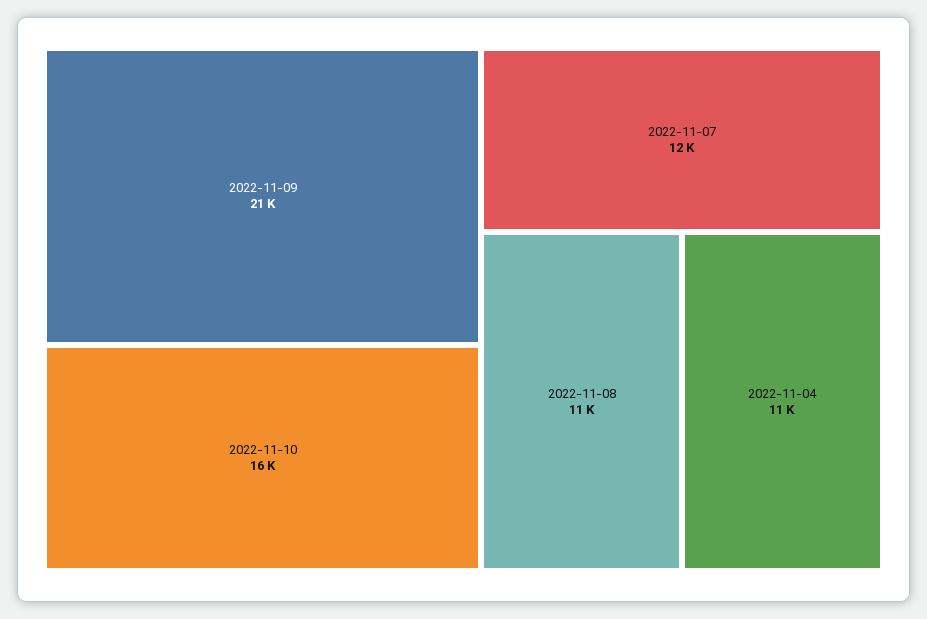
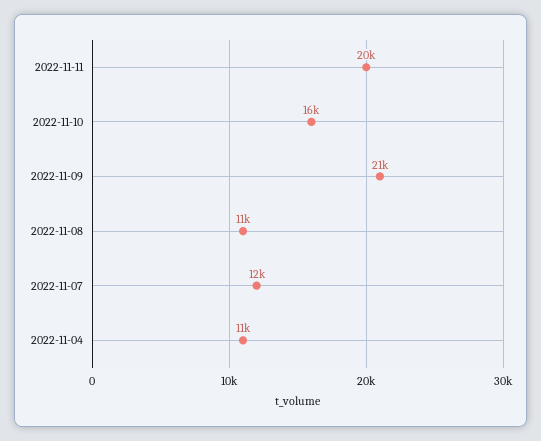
2022-11-11: none -> 20000

